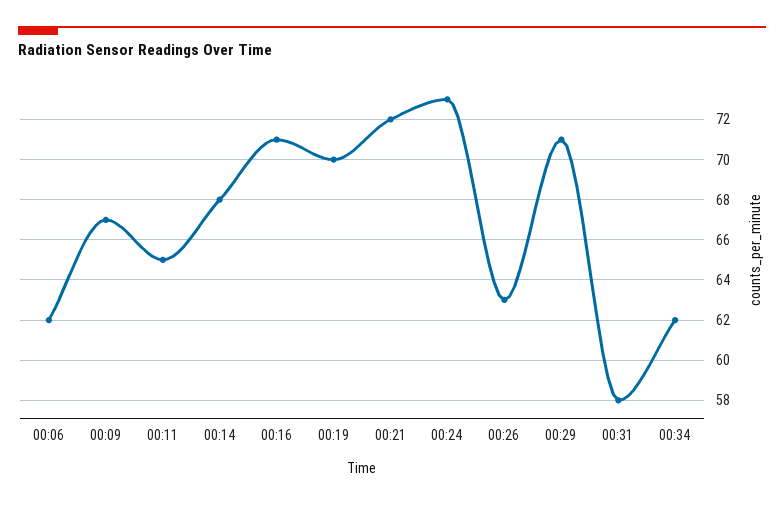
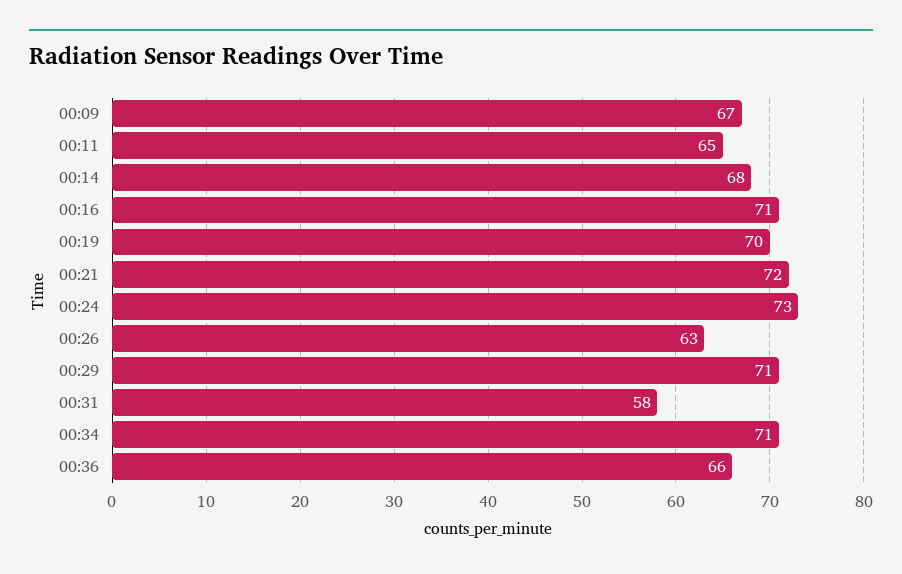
00:06: 62 -> none
00:34: 62 -> 71
00:36: none -> 66

